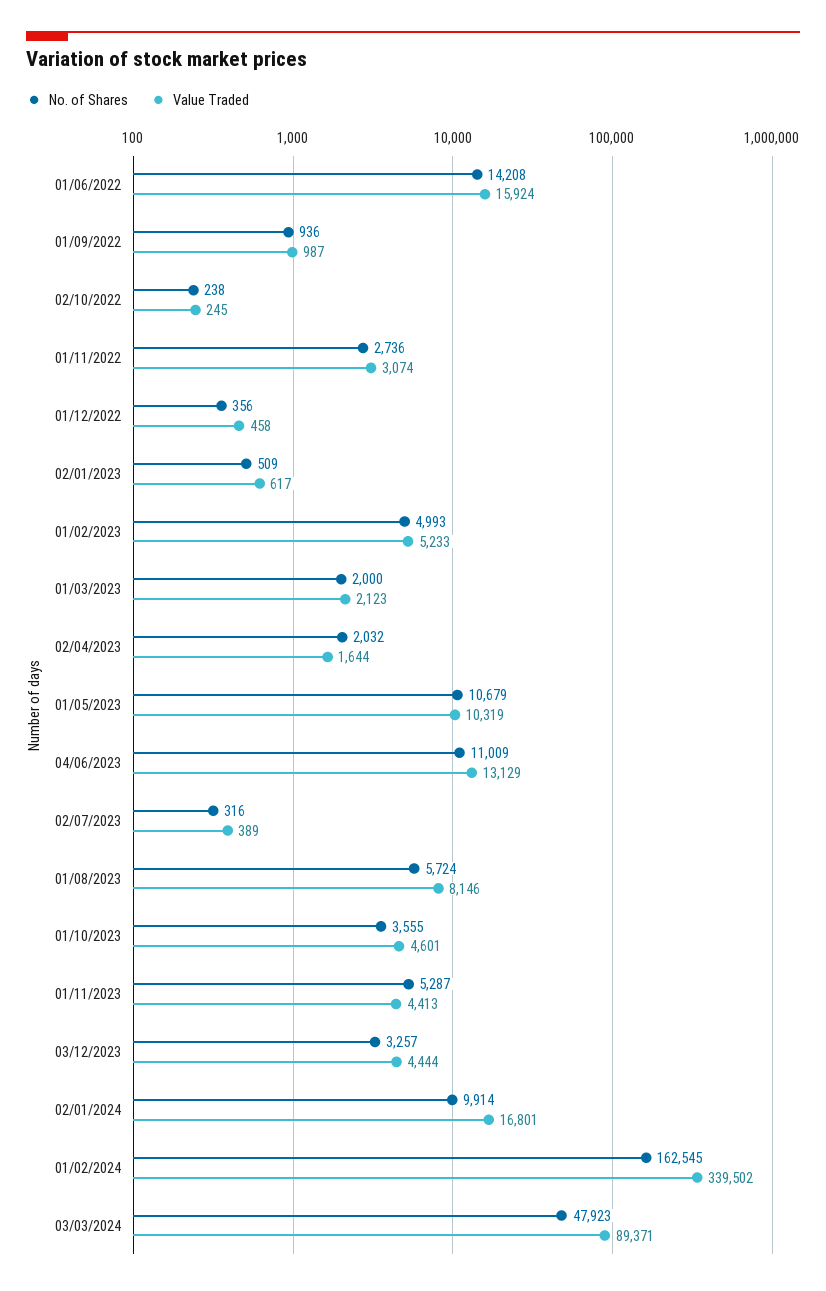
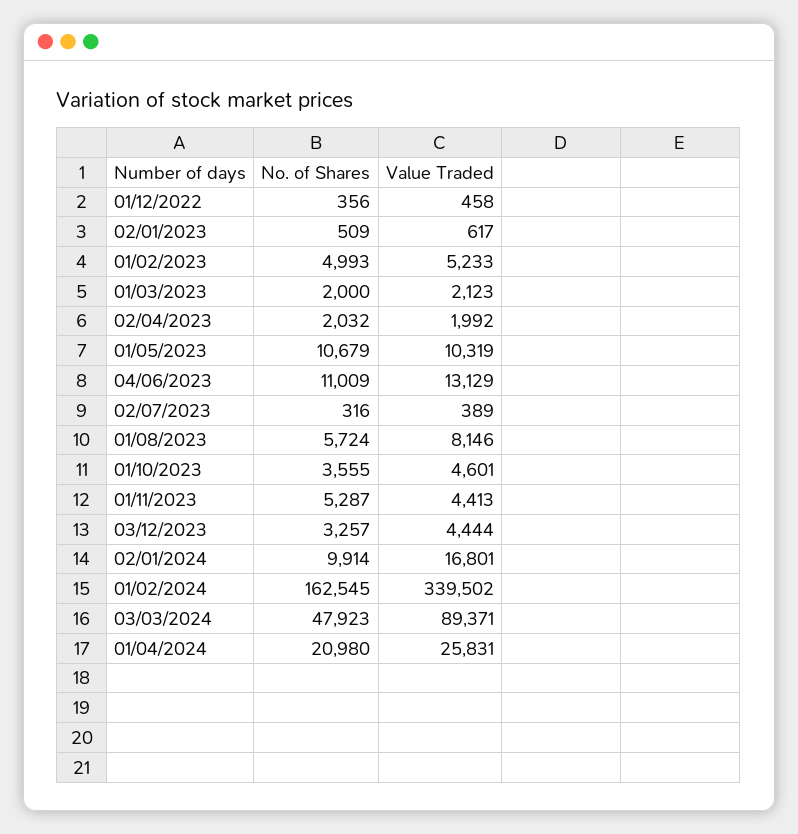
No. of Shares, 01/06/2022: 14208 -> none
Value Traded, 01/06/2022: 15924 -> none
No. of Shares, 01/09/2022: 936 -> none
Value Traded, 01/09/2022: 987 -> none
No. of Shares, 02/10/2022: 238 -> none
Value Traded, 02/10/2022: 245 -> none
No. of Shares, 01/11/2022: 2736 -> none
Value Traded, 01/11/2022: 3074 -> none
Value Traded, 02/04/2023: 1644 -> 1992
No. of Shares, 01/04/2024: none -> 20980
Value Traded, 01/04/2024: none -> 25831

